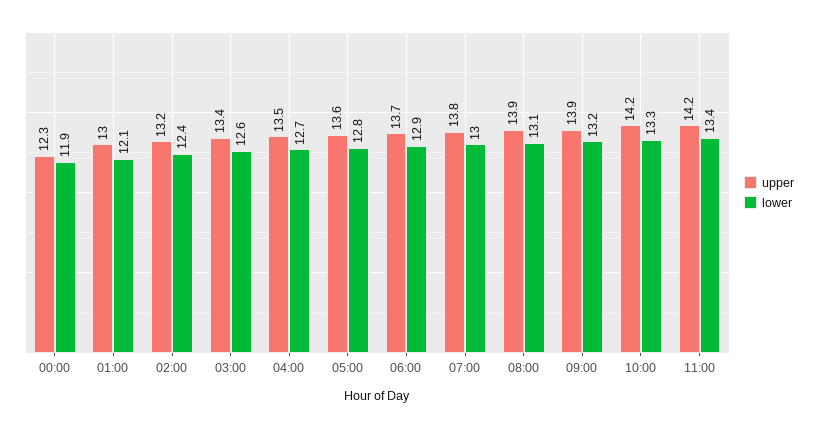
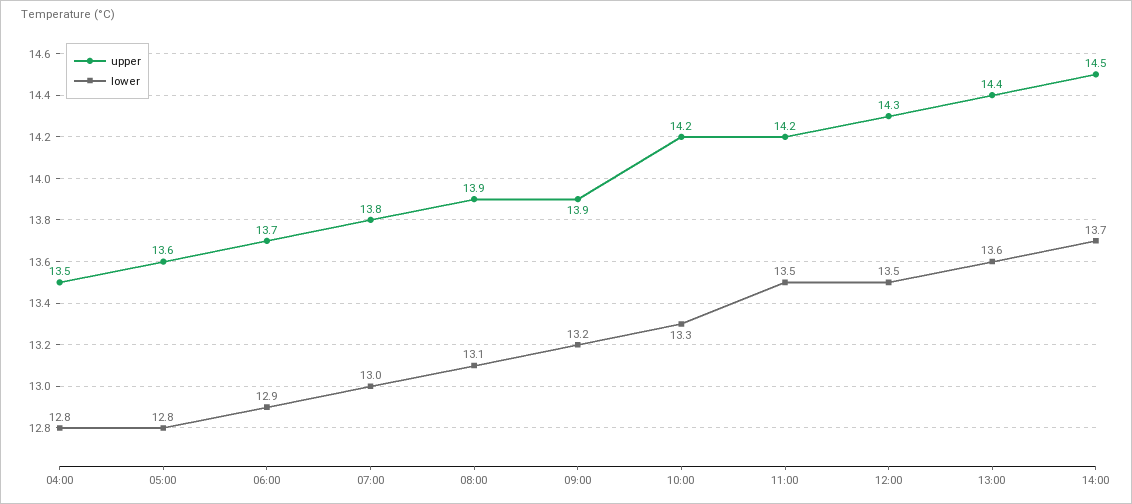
upper, 00:00: 12.3 -> none
lower, 00:00: 11.9 -> none
upper, 01:00: 13 -> none
lower, 01:00: 12.1 -> none
upper, 02:00: 13.2 -> none
lower, 02:00: 12.4 -> none
upper, 03:00: 13.4 -> none
lower, 03:00: 12.6 -> none
lower, 04:00: 12.7 -> 12.8
lower, 11:00: 13.4 -> 13.5
upper, 12:00: none -> 14.3
lower, 12:00: none -> 13.5
upper, 13:00: none -> 14.4
lower, 13:00: none -> 13.6
upper, 14:00: none -> 14.5
lower, 14:00: none -> 13.7

